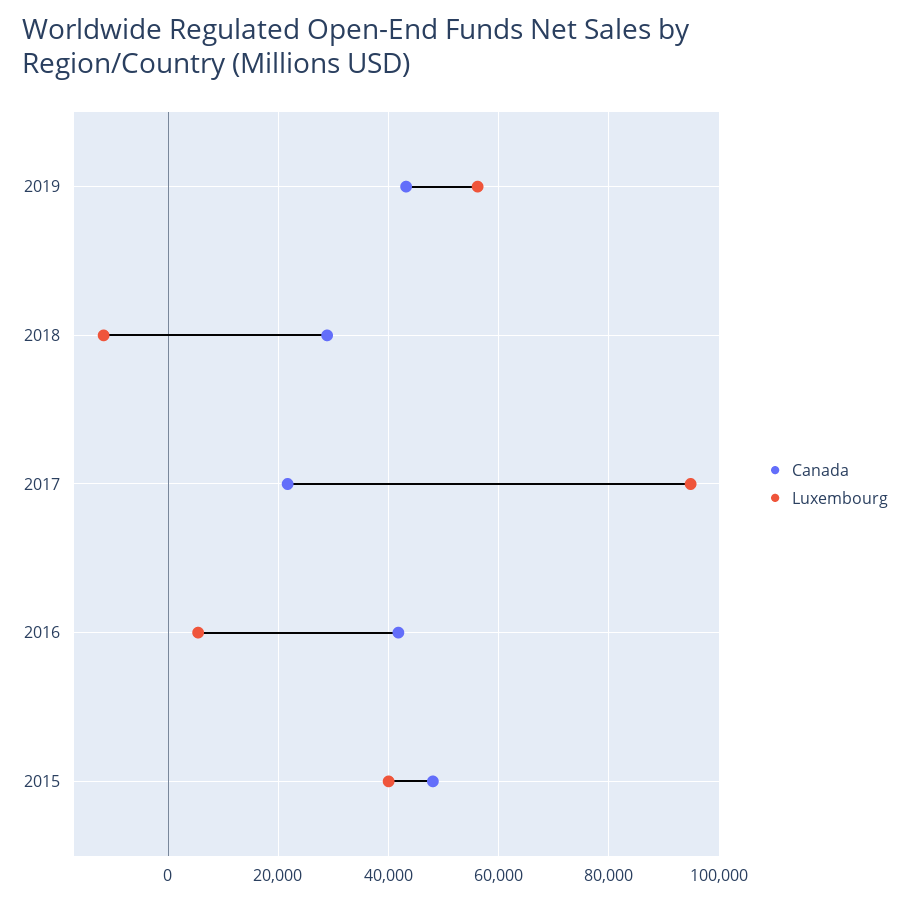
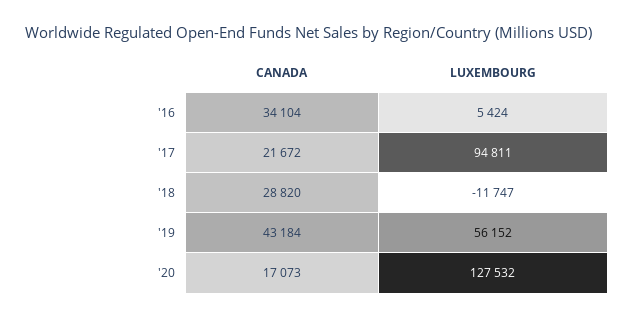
Canada, 2016: 42000 -> 34104
Canada, 2015: 48000 -> none
Luxembourg, 2015: 40000 -> none
Canada, '20: none -> 17073
Luxembourg, '20: none -> 127532

